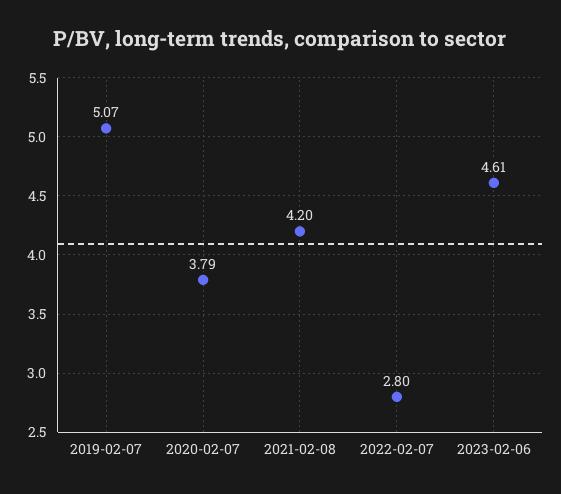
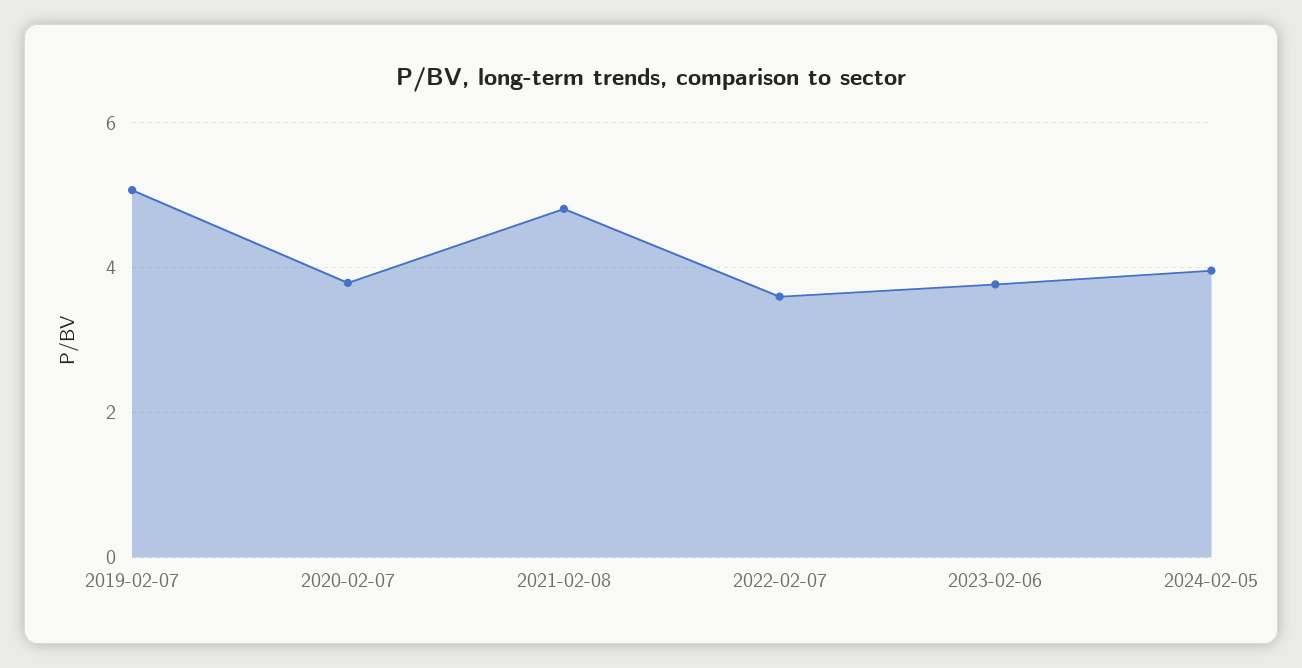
2021-02-08: 4.2 -> 4.8
2022-02-07: 2.8 -> 3.6
2023-02-06: 4.61 -> 3.8
2024-02-05: none -> 4

